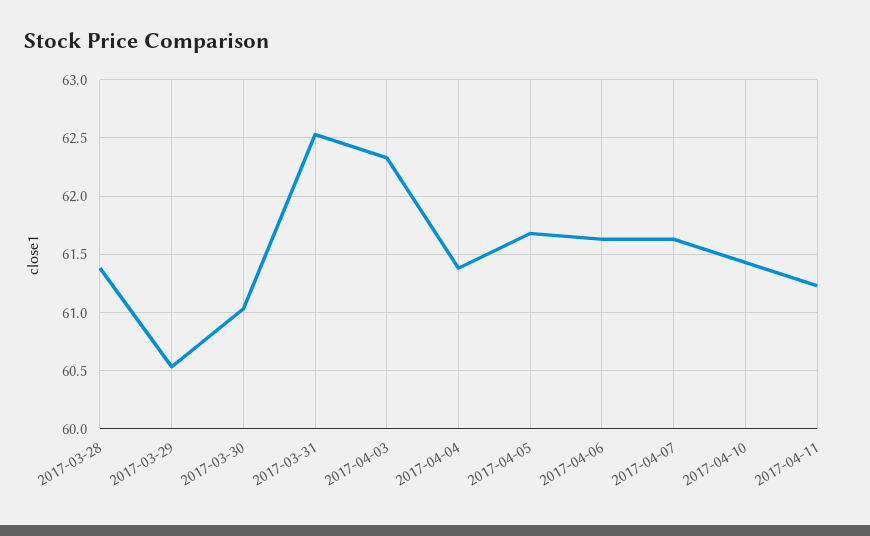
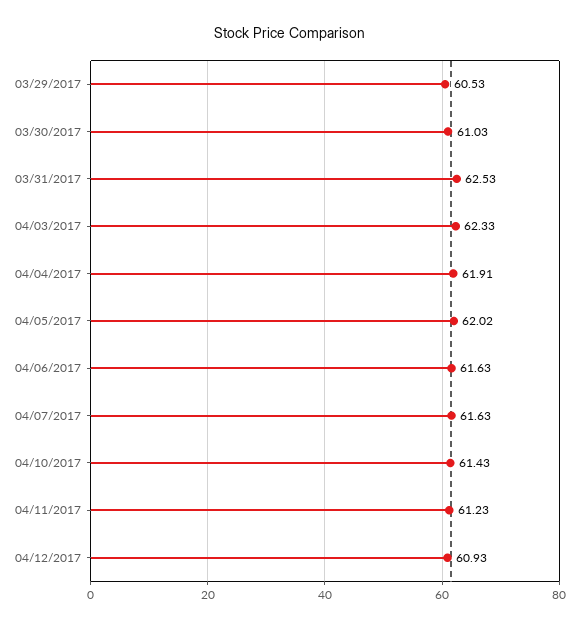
2017-03-28: 61.4 -> none
2017-04-04: 61.4 -> 61.91
2017-04-05: 61.7 -> 62.02
04/12/2017: none -> 60.93

